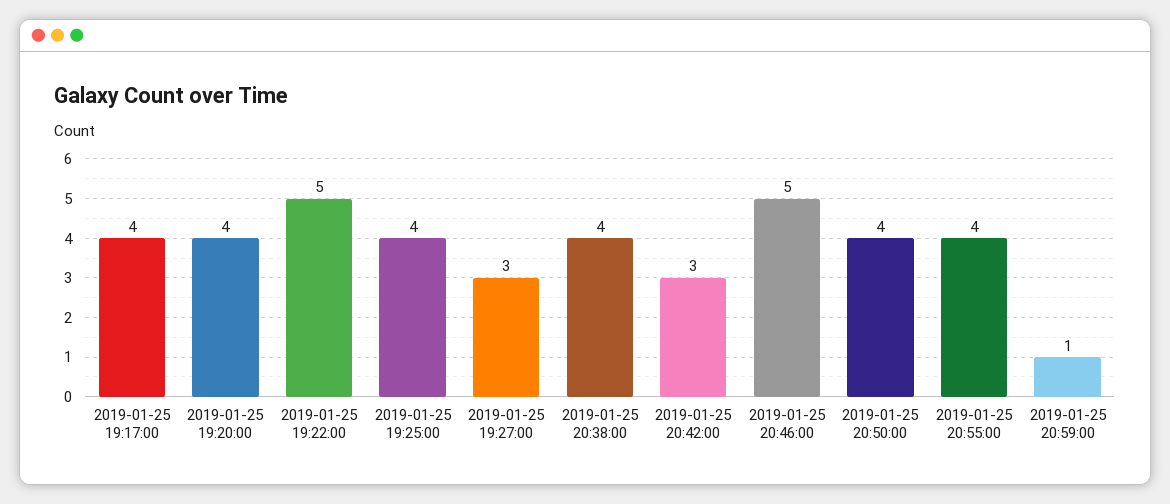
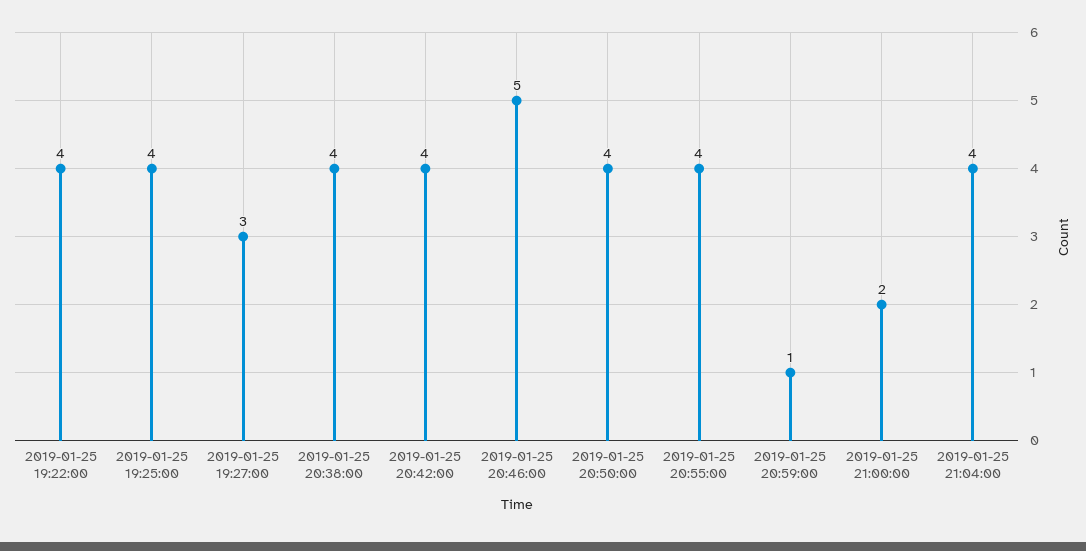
2019-01-25 19:17:00: 4 -> none
2019-01-25 19:20:00: 4 -> none
2019-01-25 19:22:00: 5 -> 4
2019-01-25 20:42:00: 3 -> 4
2019-01-25 21:00:00: none -> 2
2019-01-25 21:04:00: none -> 4

